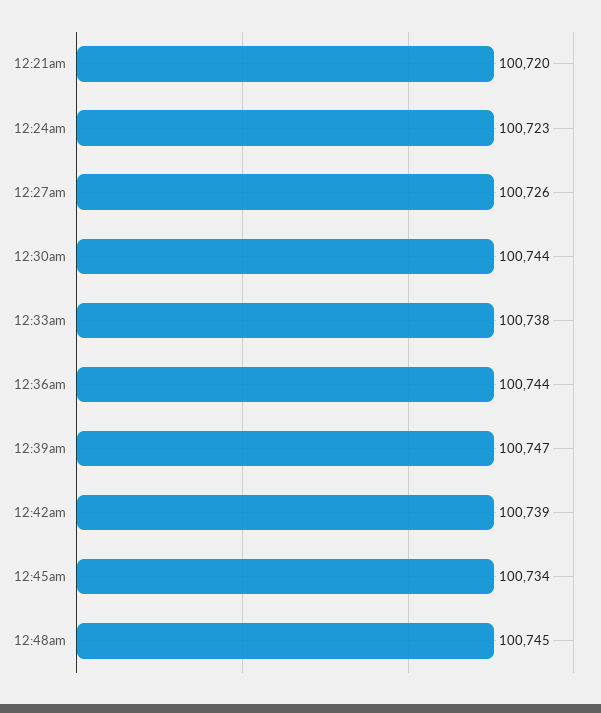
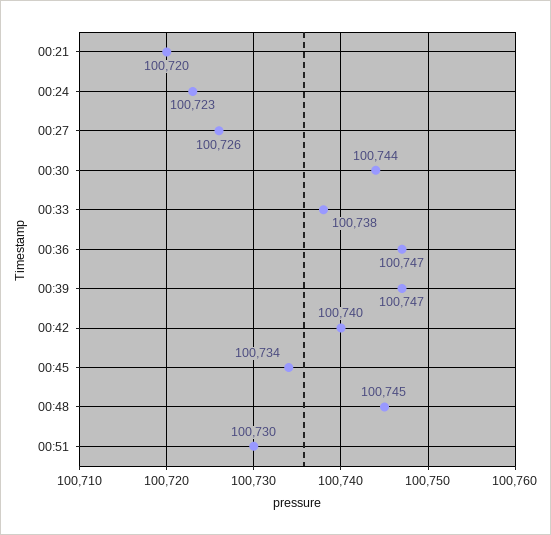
12:36am: 100744 -> 100747
12:42am: 100739 -> 100740
00:51: none -> 100730

